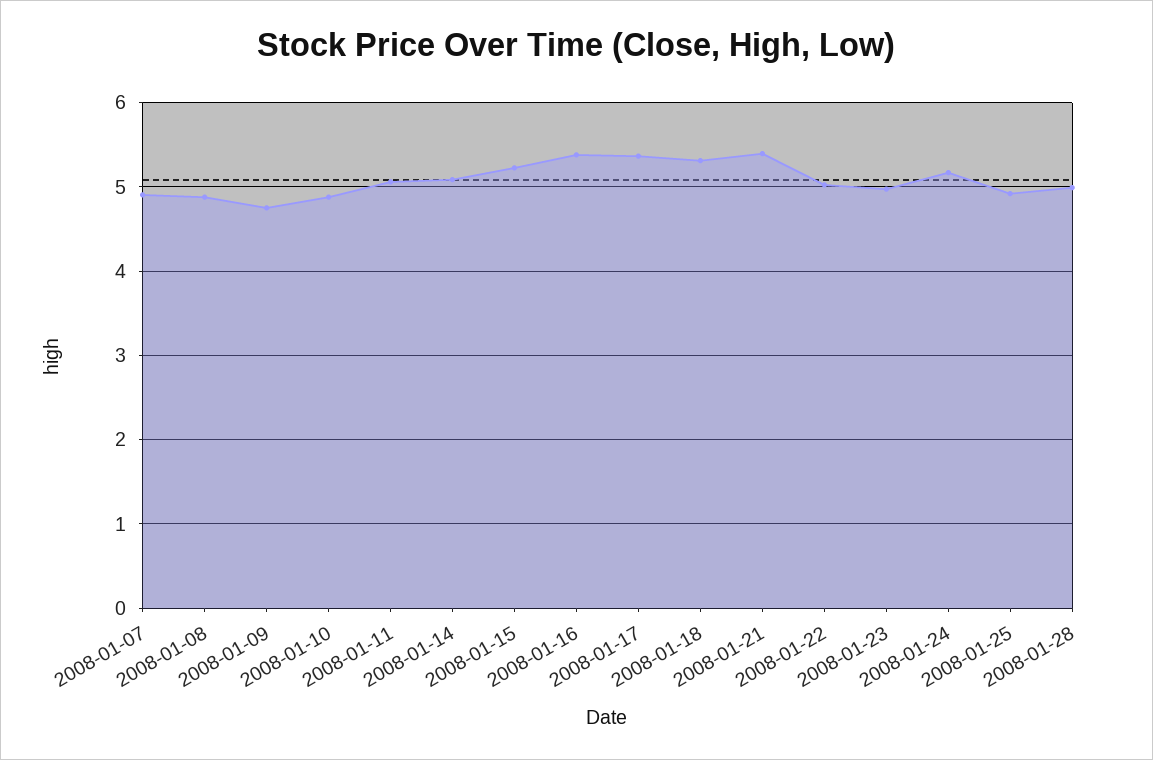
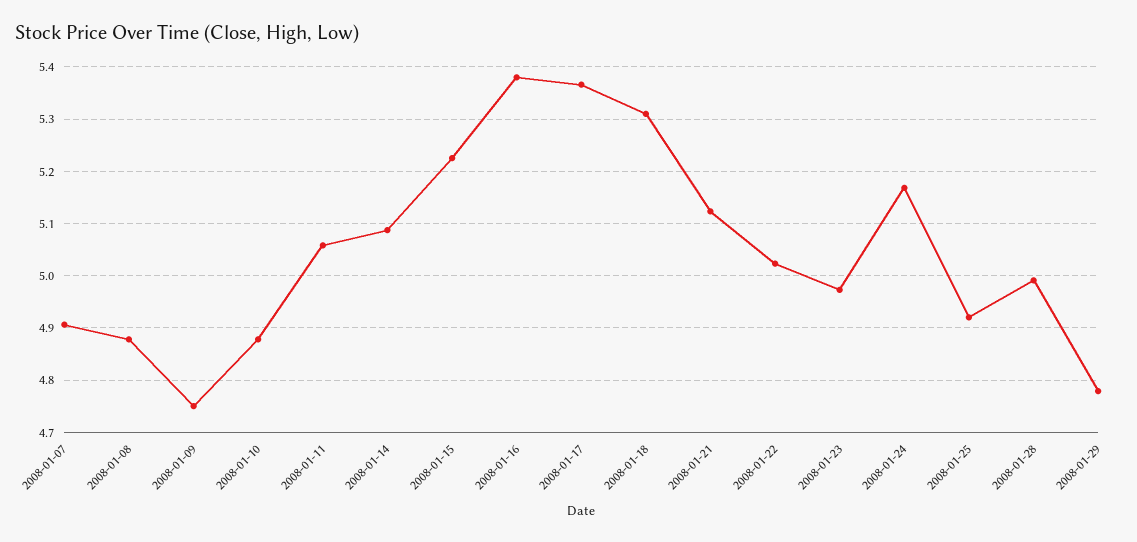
2008-01-21: 5.4 -> 5.12
2008-01-29: none -> 4.78

